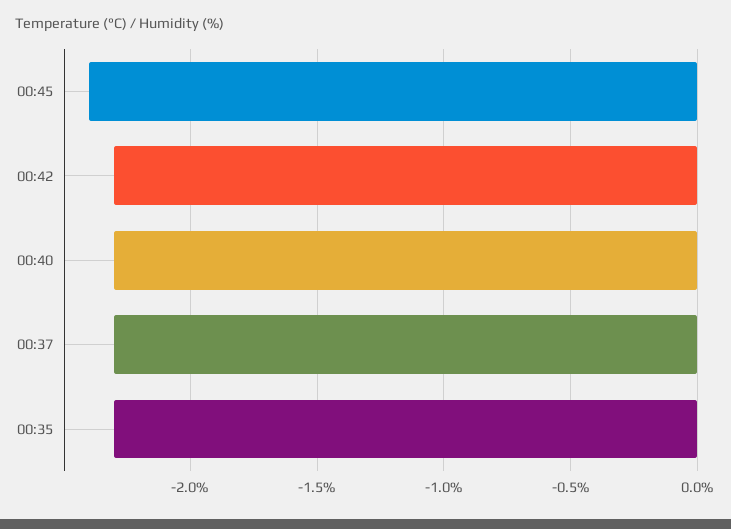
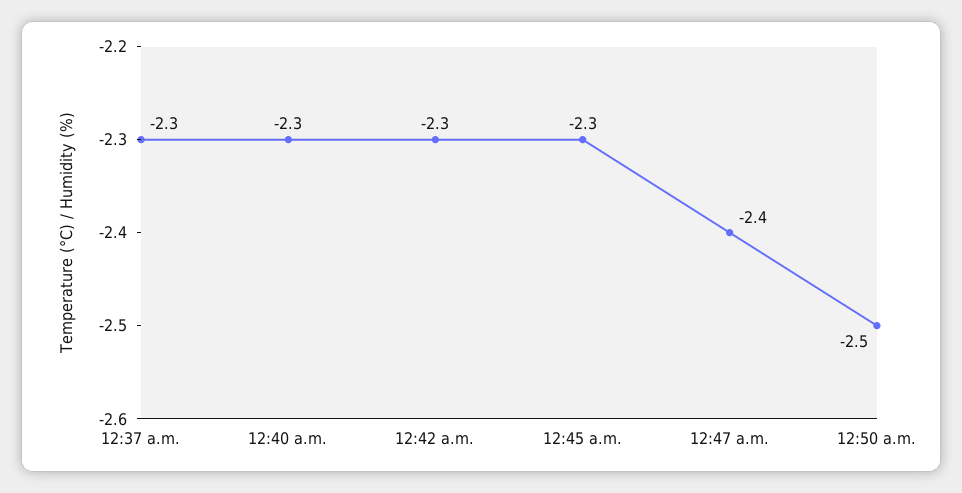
00:45: -2.4 -> -2.3
00:35: -2.3 -> none
12:47 a.m.: none -> -2.4
12:50 a.m.: none -> -2.5

